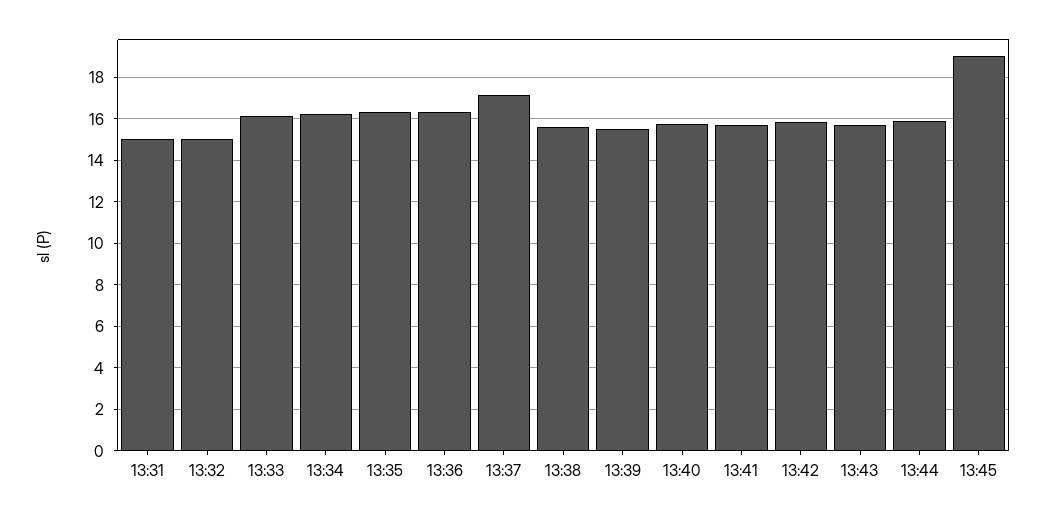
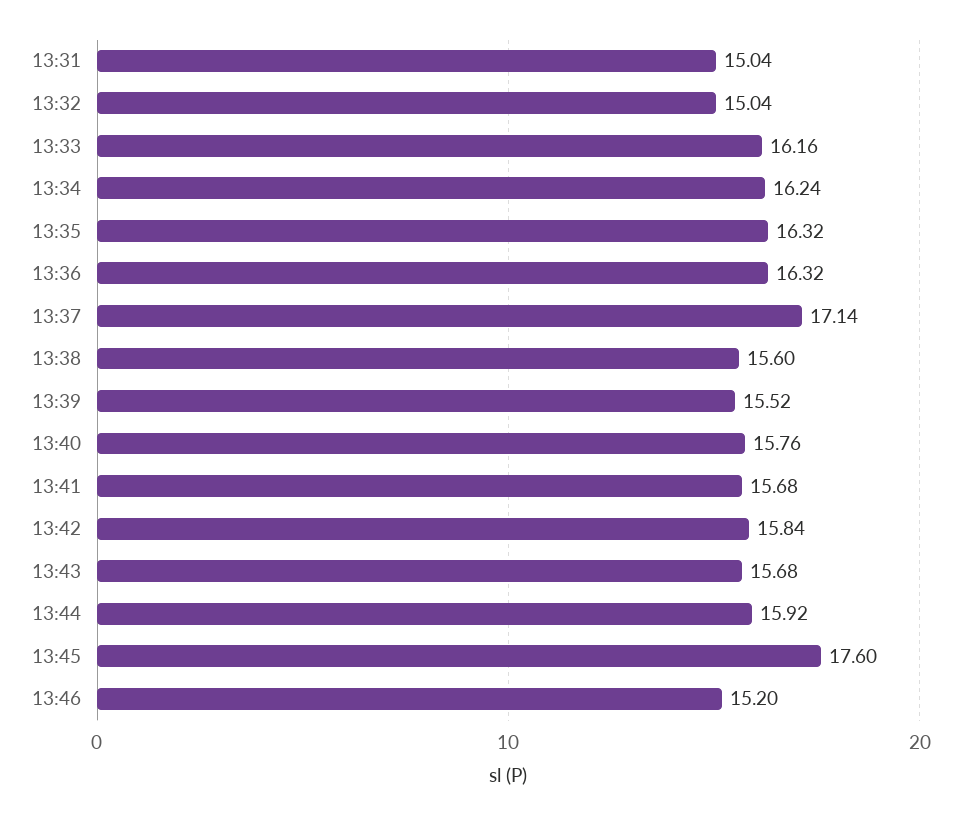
13:45: 19 -> 17.6
13:46: none -> 15.2

